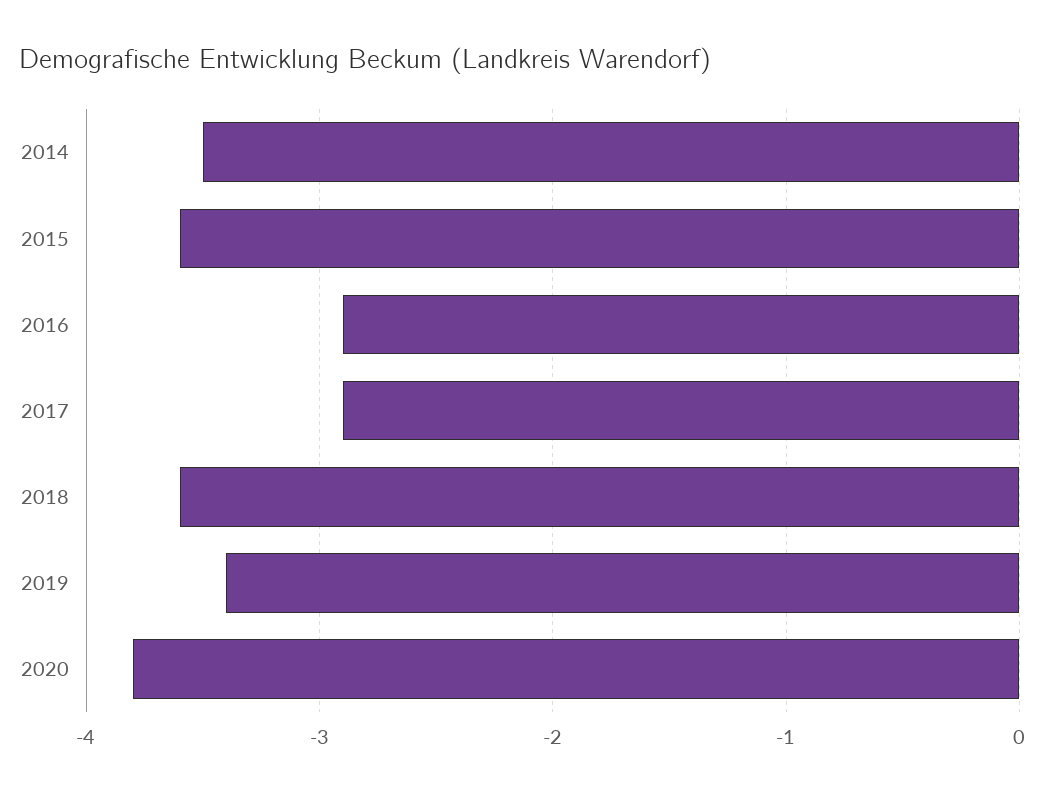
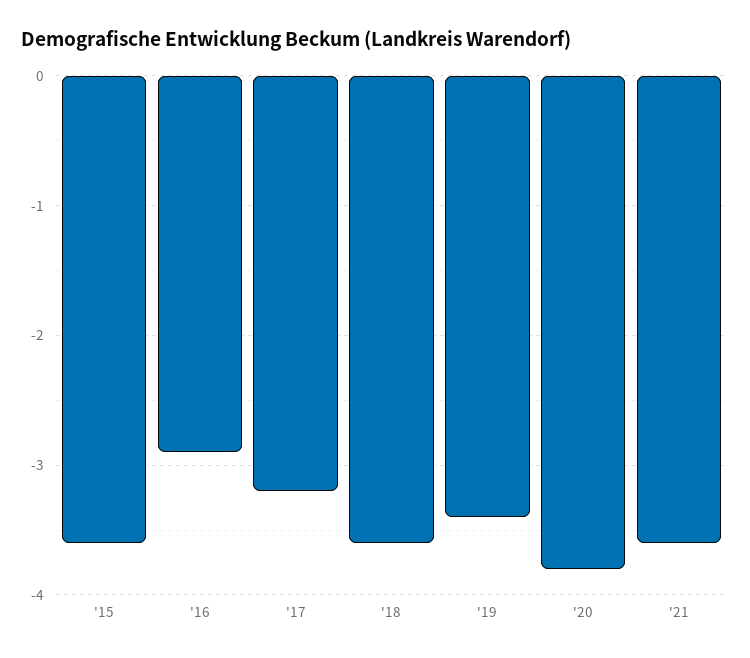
2014: -3.5 -> none
2017: -2.9 -> -3.2
'21: none -> -3.6

